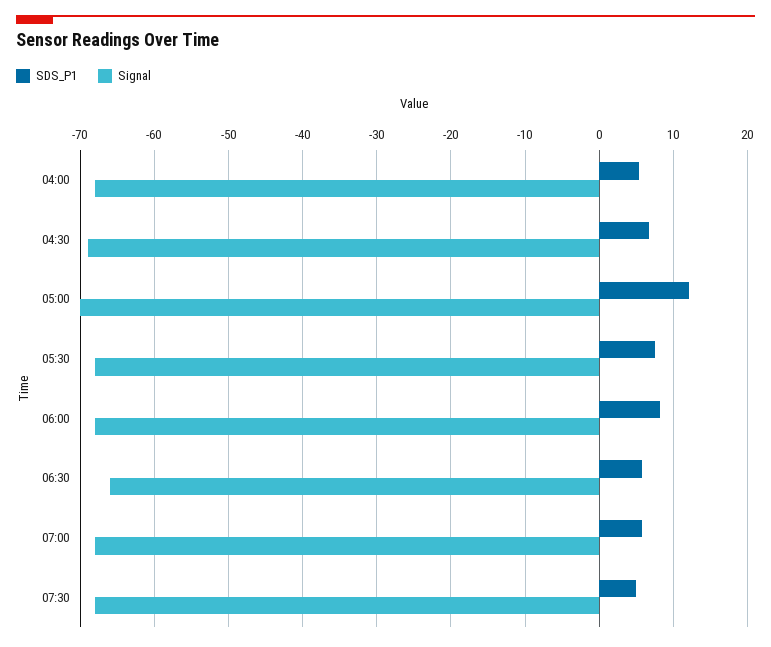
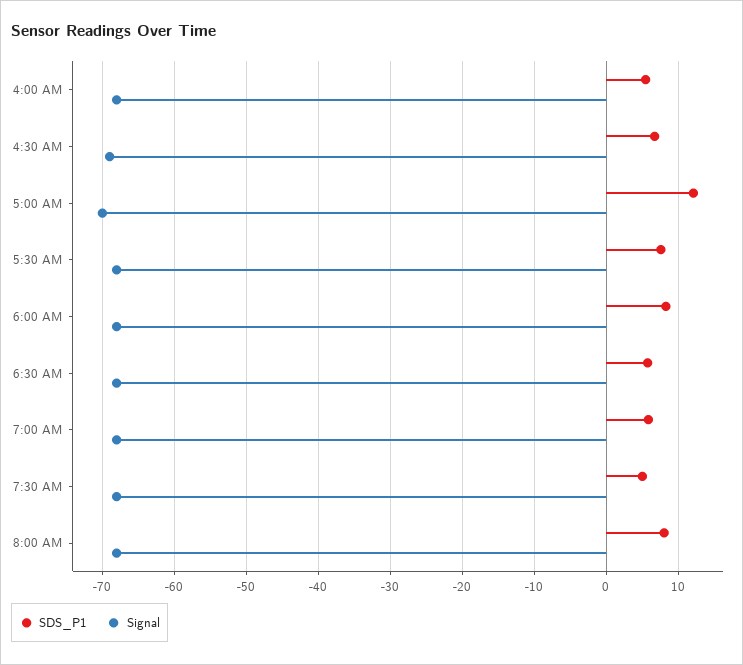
Signal, 06:30: -66 -> -68
SDS_P1, 8:00 AM: none -> 8
Signal, 8:00 AM: none -> -68

